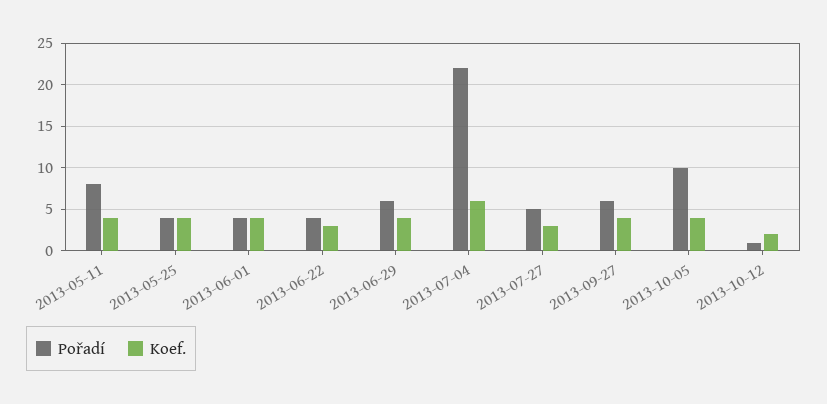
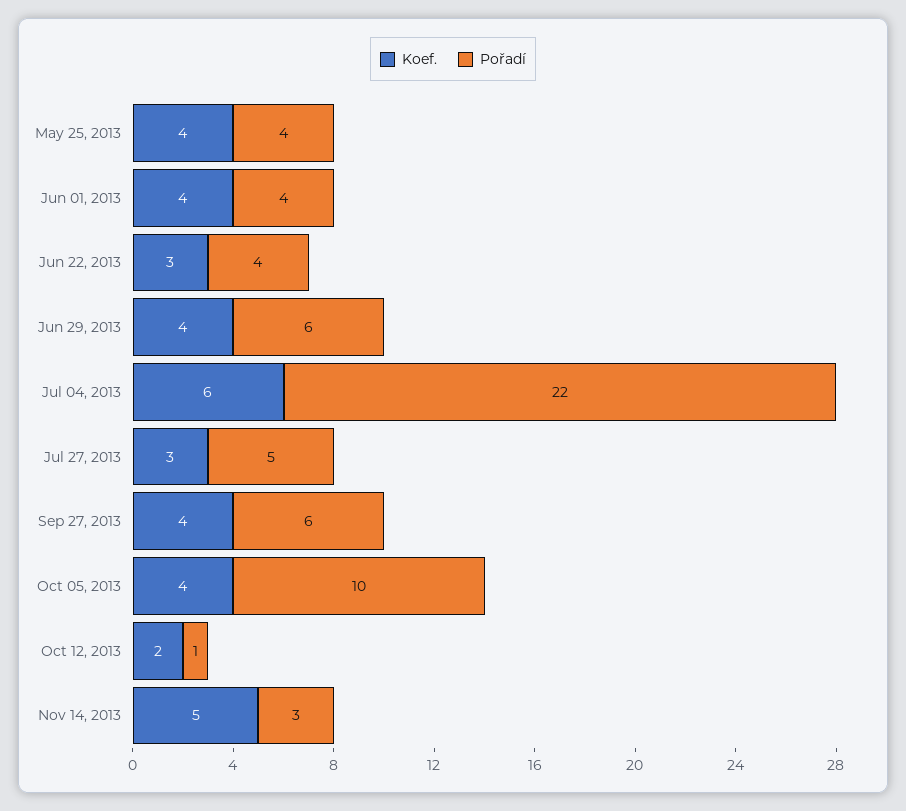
Pořadí, 2013-05-11: 8 -> none
Koef., 2013-05-11: 4 -> none
Koef., Nov 14, 2013: none -> 5
Pořadí, Nov 14, 2013: none -> 3

